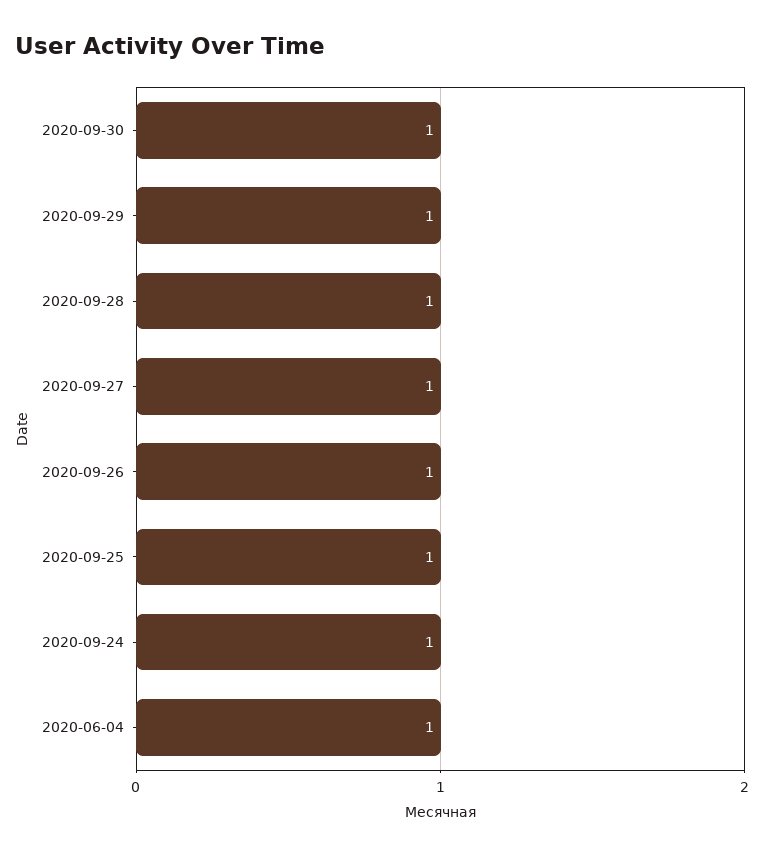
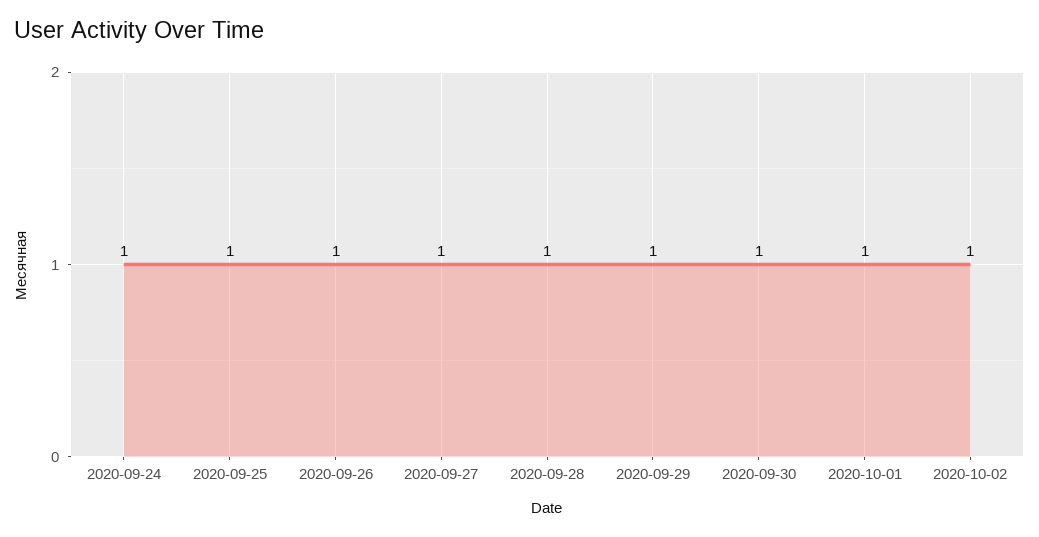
2020-06-04: 1 -> none
2020-10-01: none -> 1
2020-10-02: none -> 1

